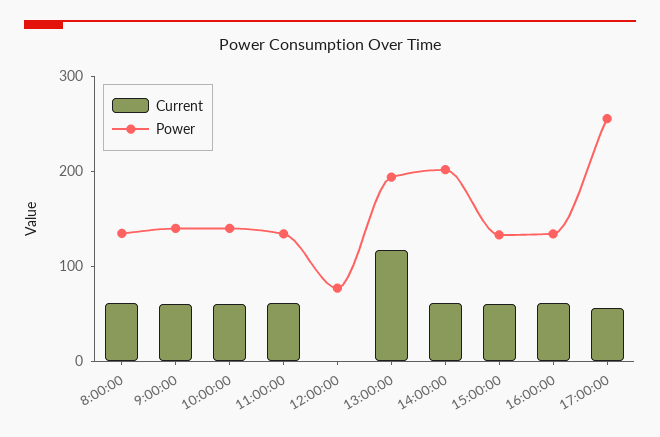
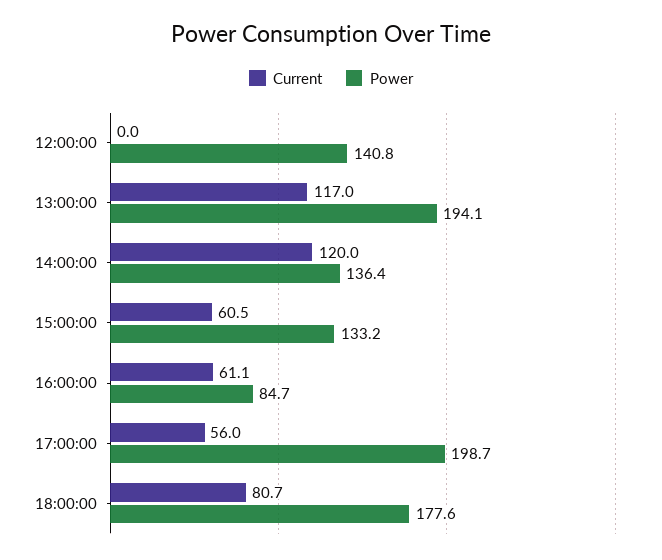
Current, 8:00:00: 60 -> none
Power, 8:00:00: 140 -> none
Current, 9:00:00: 60 -> none
Power, 9:00:00: 140 -> none
Current, 10:00:00: 60 -> none
Power, 10:00:00: 140 -> none
Current, 11:00:00: 60 -> none
Power, 11:00:00: 140 -> none
Power, 12:00:00: 80 -> 140.8
Current, 14:00:00: 60 -> 120
Power, 14:00:00: 200 -> 136.4
Power, 16:00:00: 140 -> 84.7
Power, 17:00:00: 260 -> 198.7
Current, 18:00:00: none -> 80.7
Power, 18:00:00: none -> 177.6

